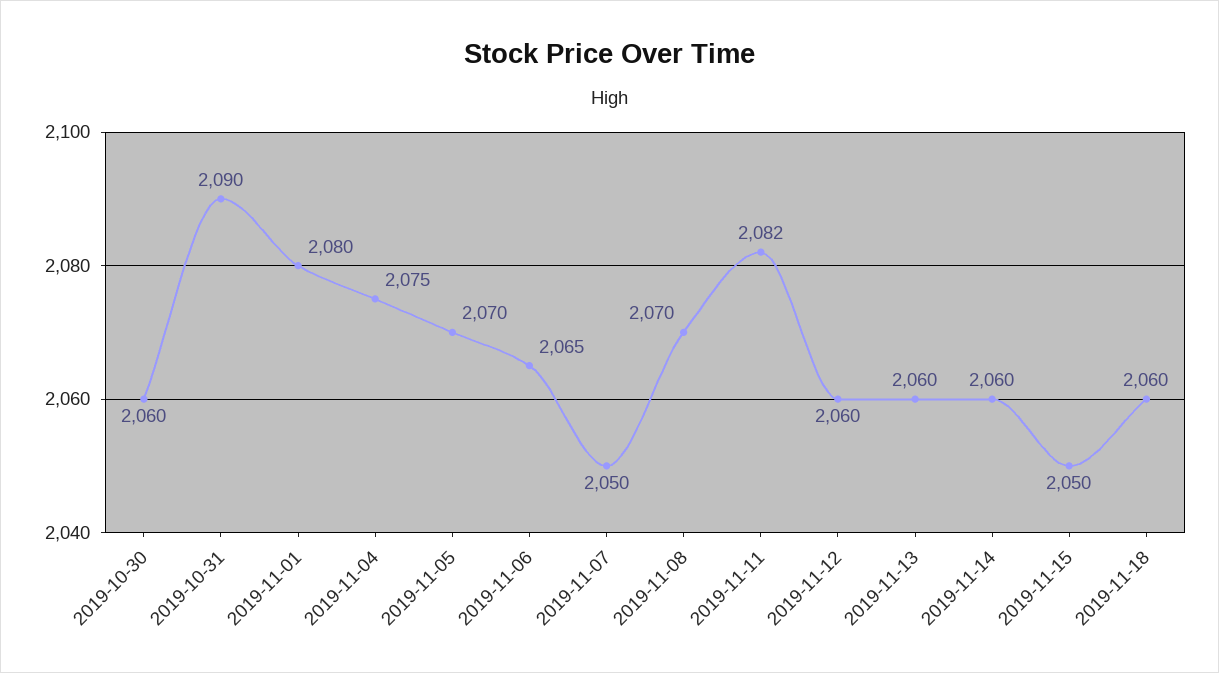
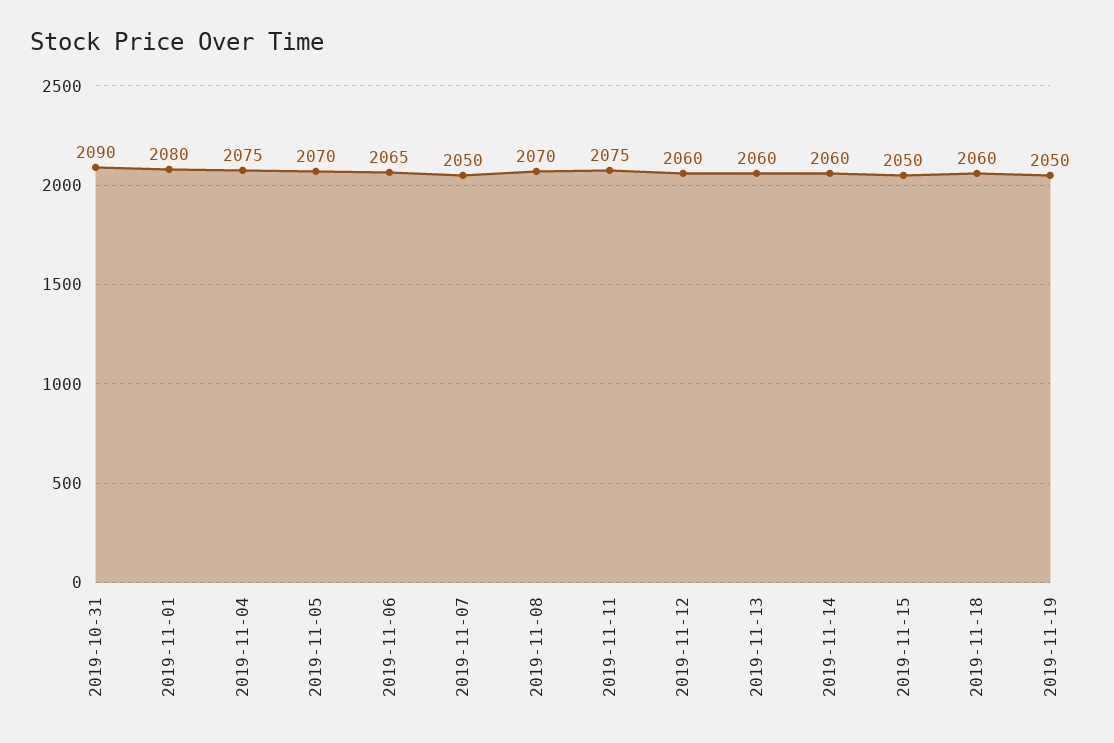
2019-10-30: 2060 -> none
2019-11-11: 2082 -> 2075
2019-11-19: none -> 2050

